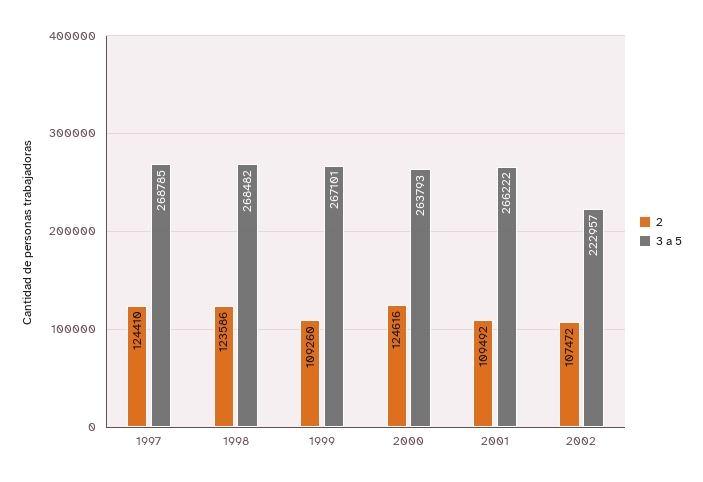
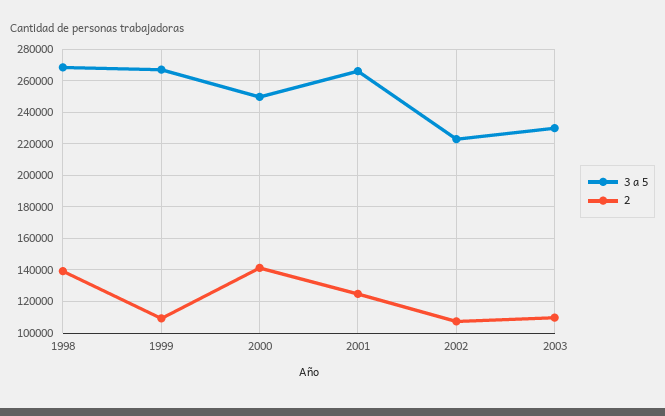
2, 1997: 124410 -> none
3 a 5, 1997: 268785 -> none
2, 1998: 123586 -> 140000
2, 2000: 124616 -> 140000
3 a 5, 2000: 263793 -> 250000
2, 2001: 109492 -> 125000
3 a 5, 2003: none -> 230000
2, 2003: none -> 110000

